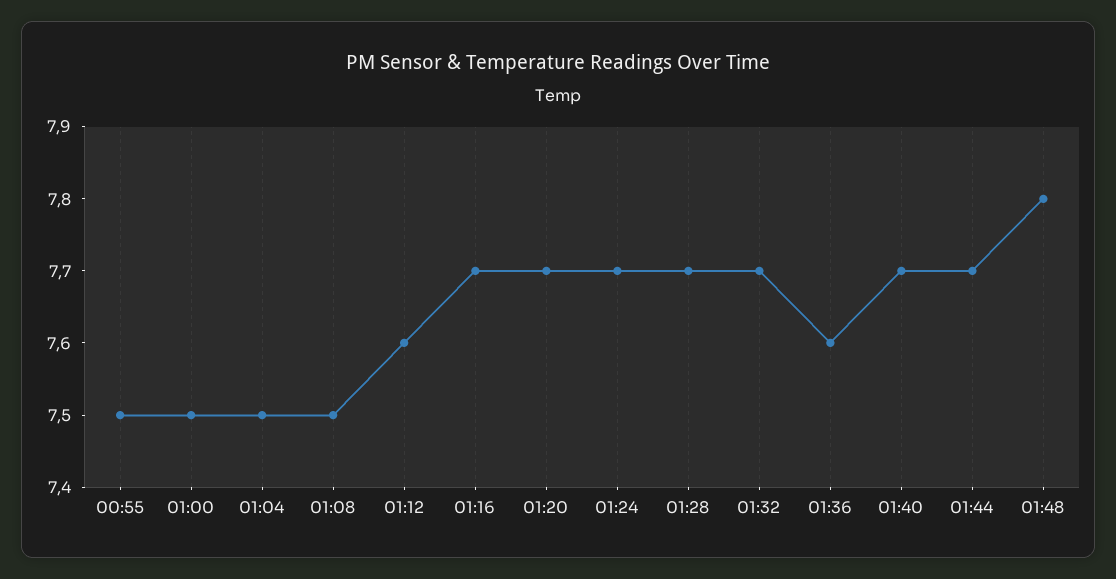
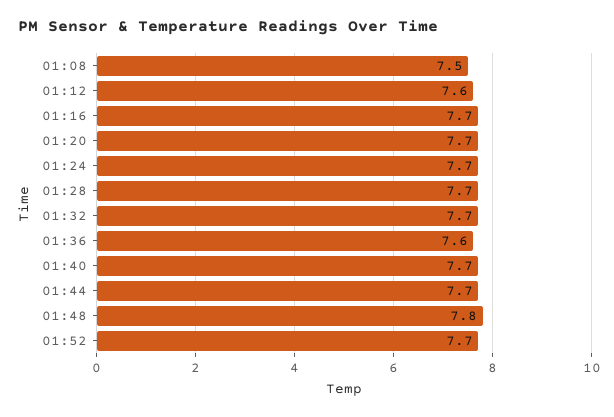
00:55: 7.5 -> none
01:00: 7.5 -> none
01:04: 7.5 -> none
01:52: none -> 7.7

